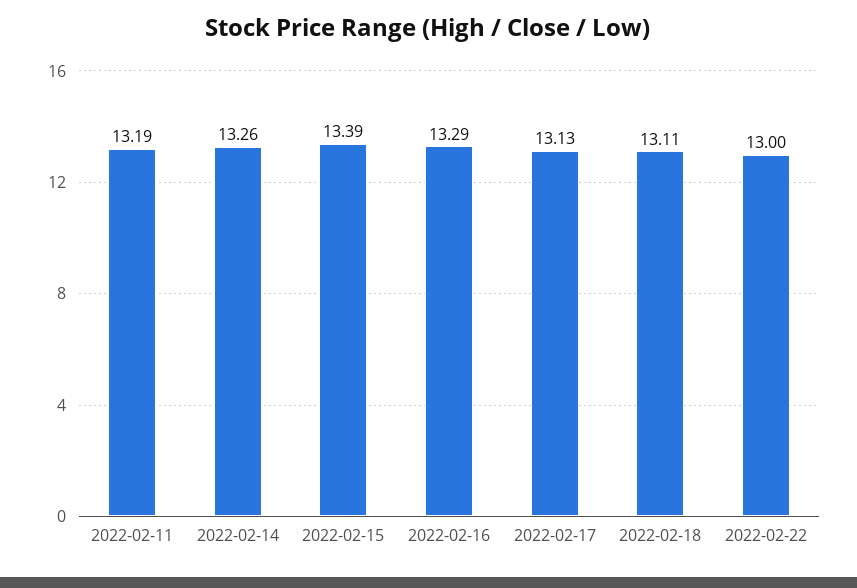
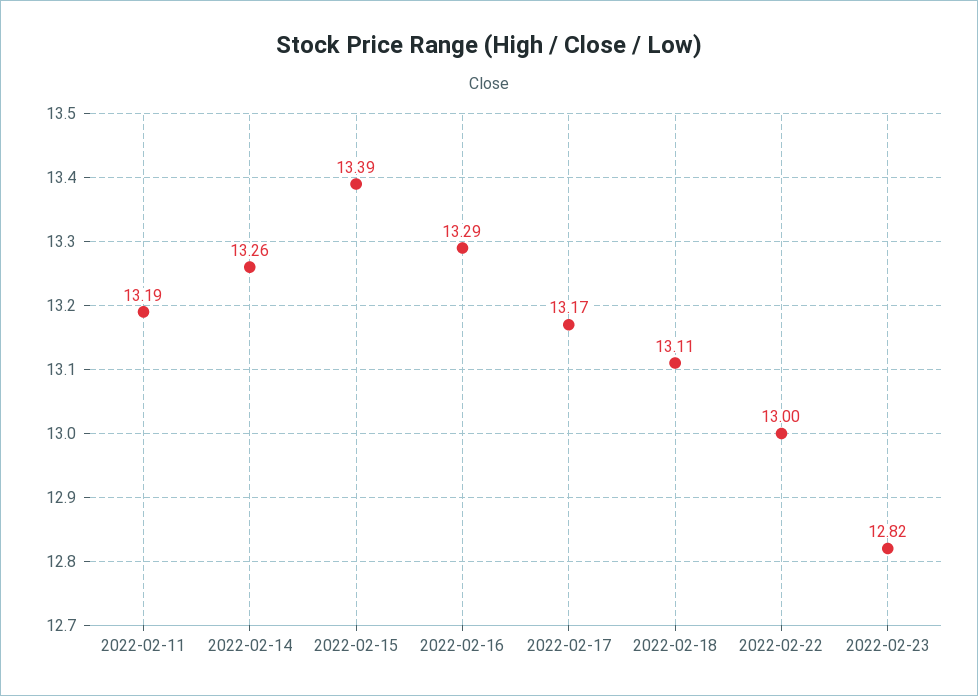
2022-02-17: 13.13 -> 13.17
2022-02-23: none -> 12.82

